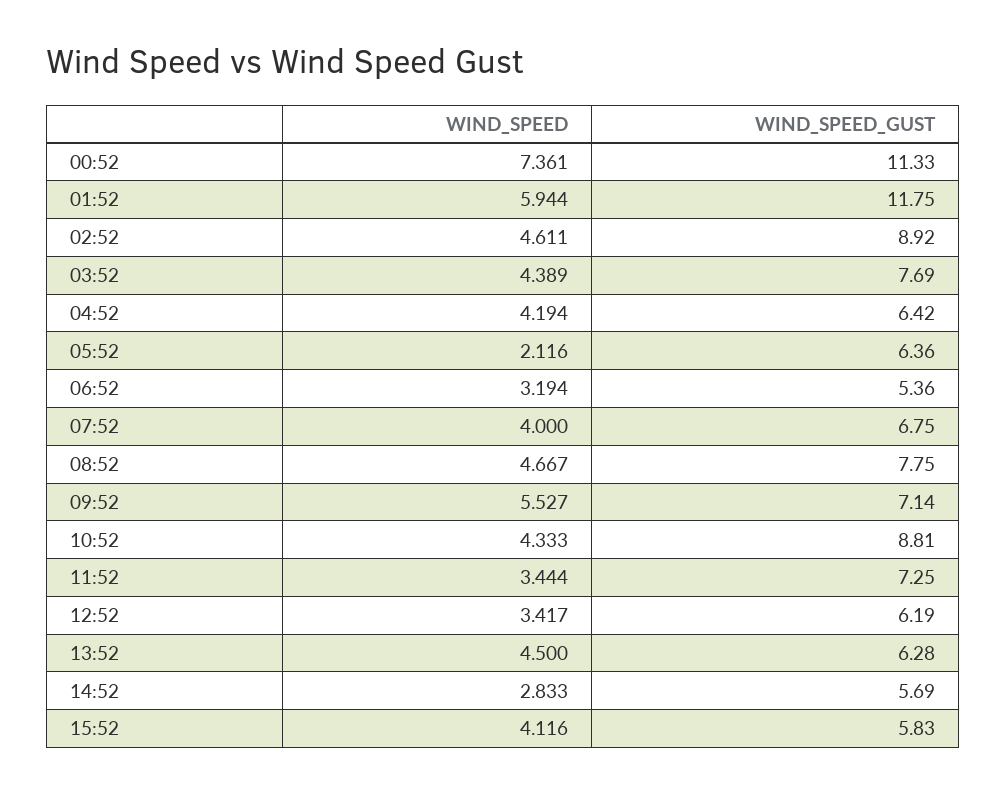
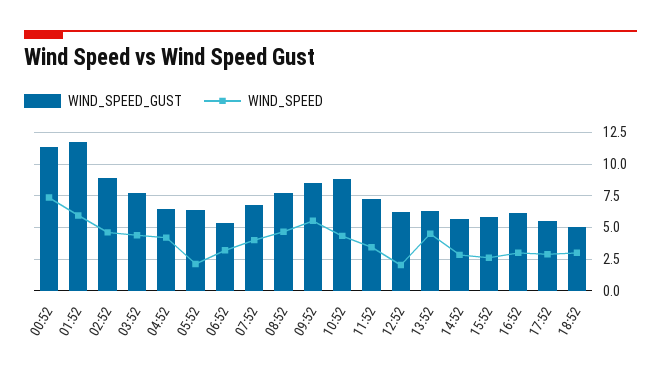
WIND_SPEED_GUST, 09:52: 7.14 -> 8.5
WIND_SPEED, 12:52: 3.417 -> 2
WIND_SPEED, 15:52: 4.116 -> 2.5
WIND_SPEED_GUST, 16:52: none -> 6
WIND_SPEED, 16:52: none -> 3
WIND_SPEED_GUST, 17:52: none -> 5.5
WIND_SPEED, 17:52: none -> 3
WIND_SPEED_GUST, 18:52: none -> 5
WIND_SPEED, 18:52: none -> 3

